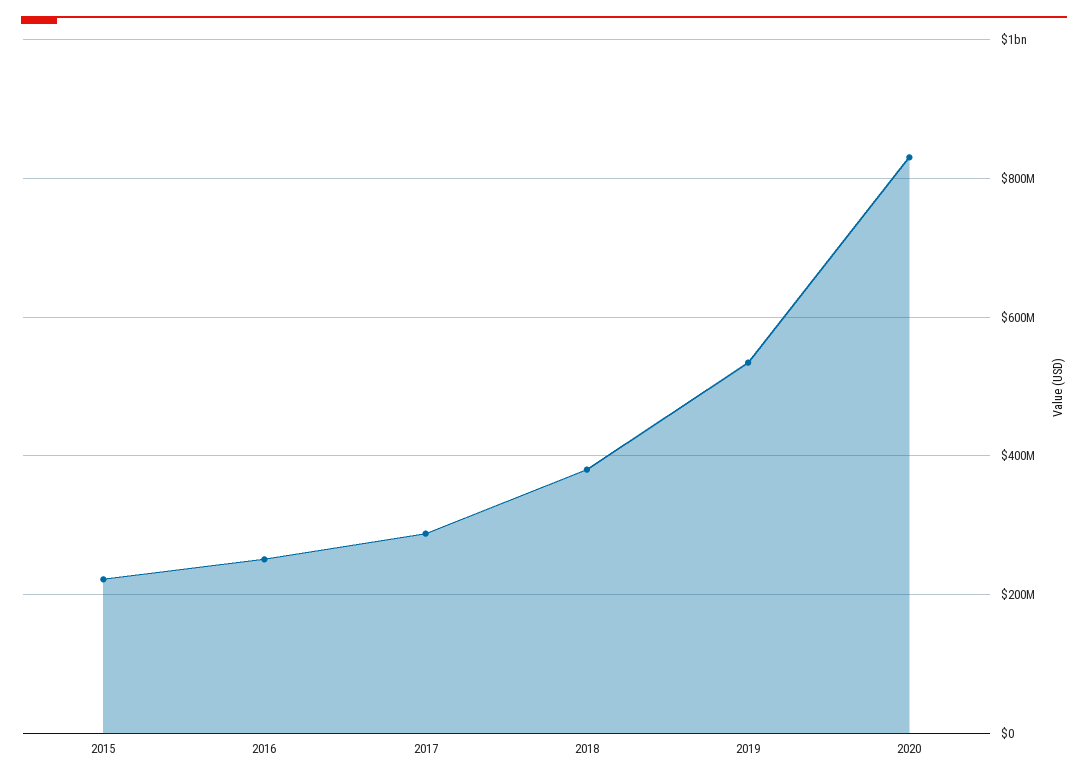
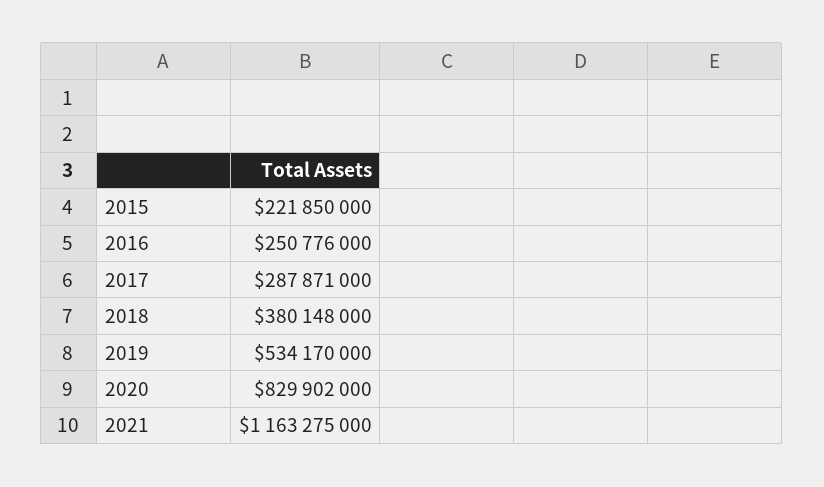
2021: none -> 1163275000

